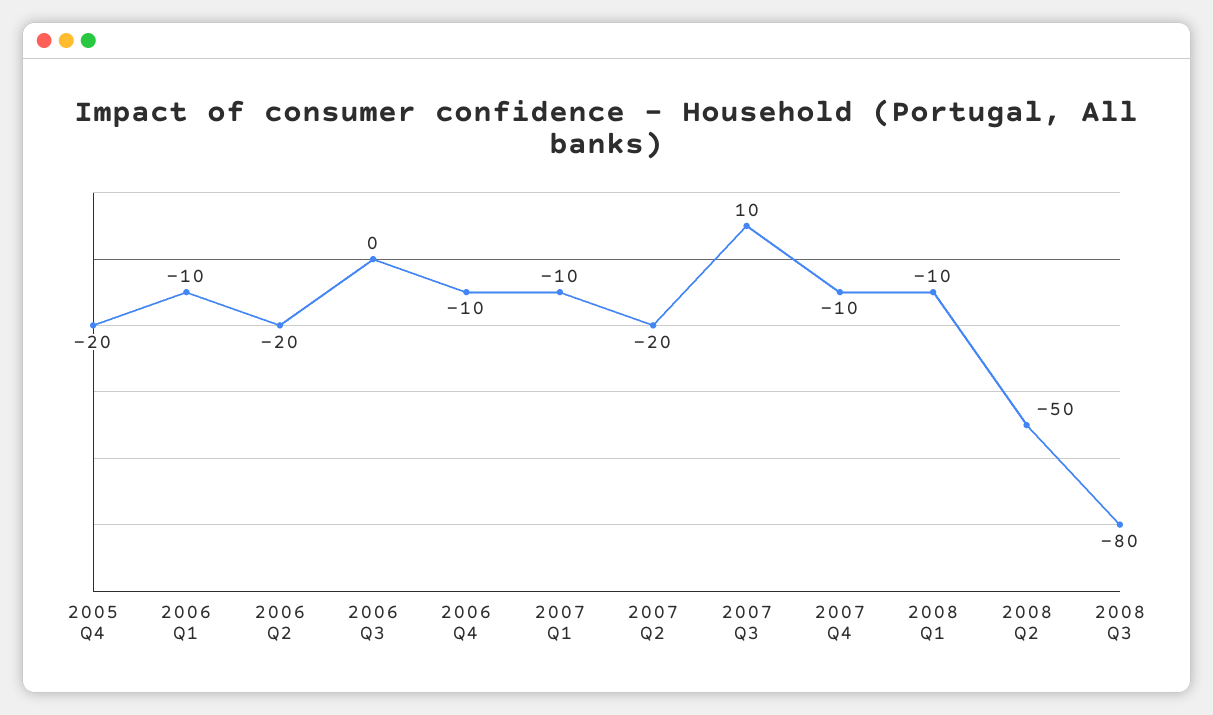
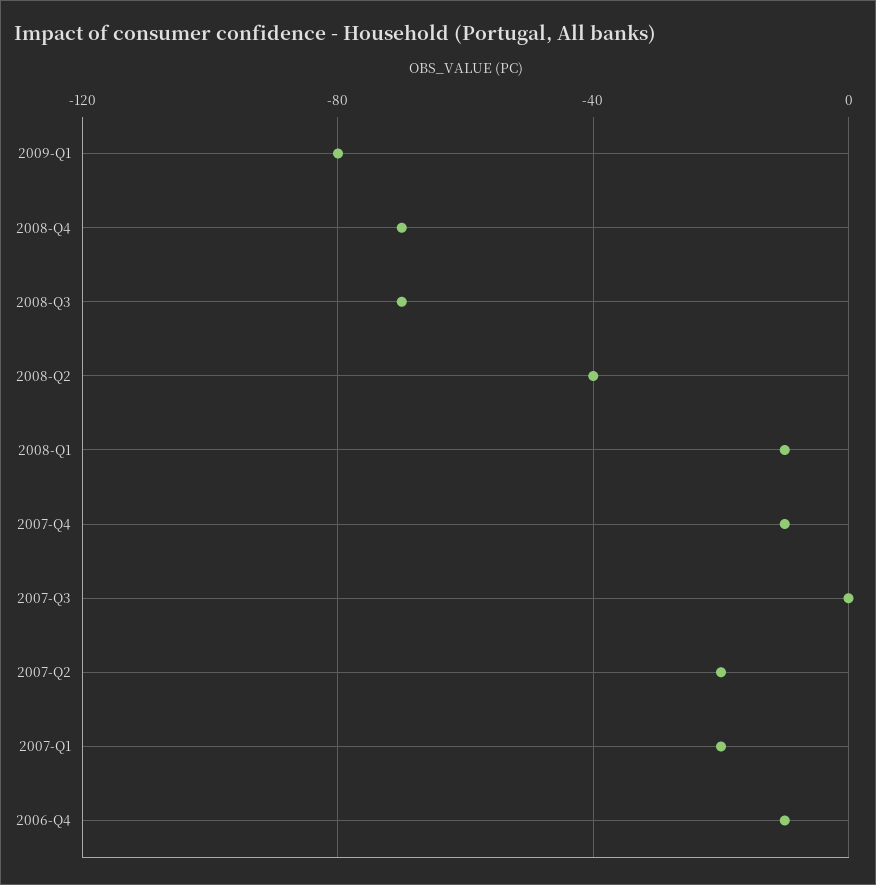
2005 Q4: -20 -> none
2006 Q1: -10 -> none
2006 Q2: -20 -> none
2006 Q3: 0 -> none
2007 Q1: -10 -> -20
2007 Q3: 10 -> 0
2008 Q2: -50 -> -40
2008 Q3: -80 -> -70
2009-Q1: none -> -80
2008-Q4: none -> -70

